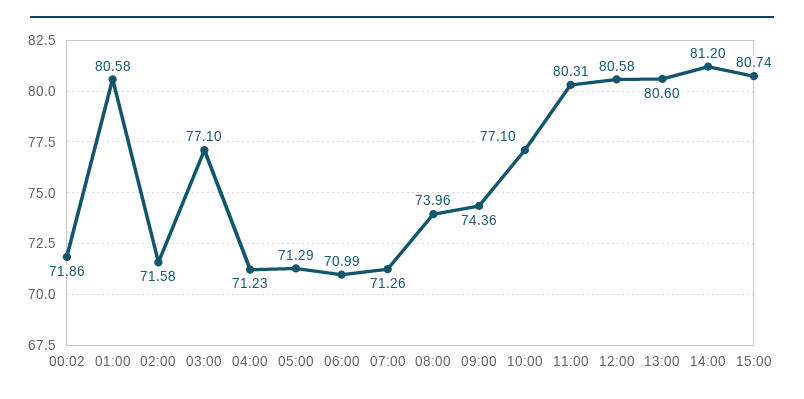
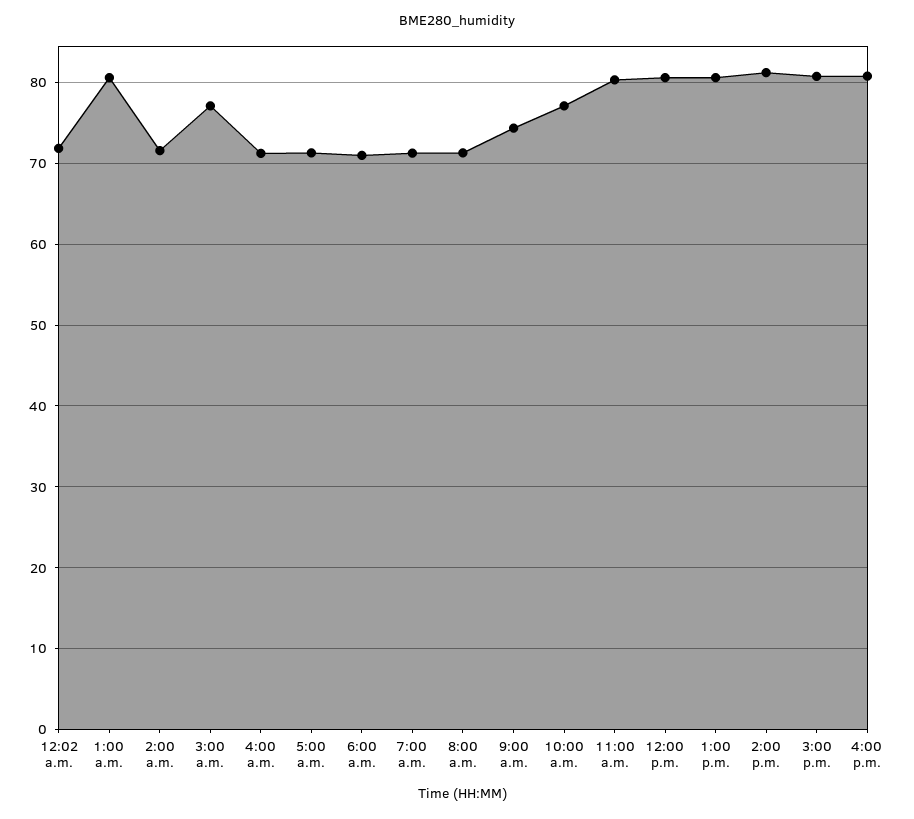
08:00: 73.96 -> 71
4:00 p.m.: none -> 81

